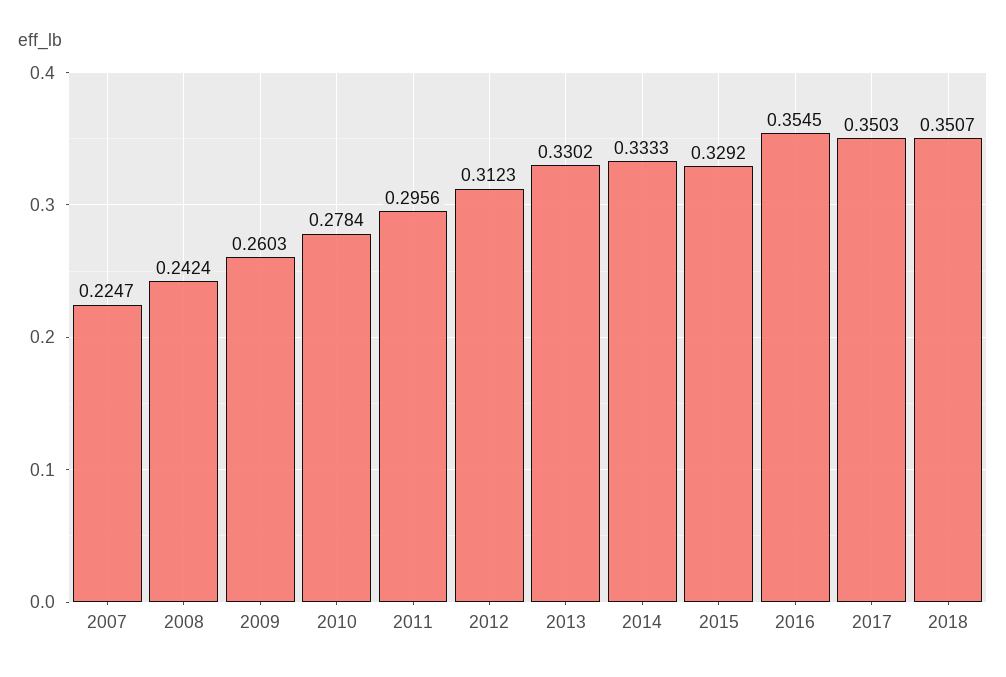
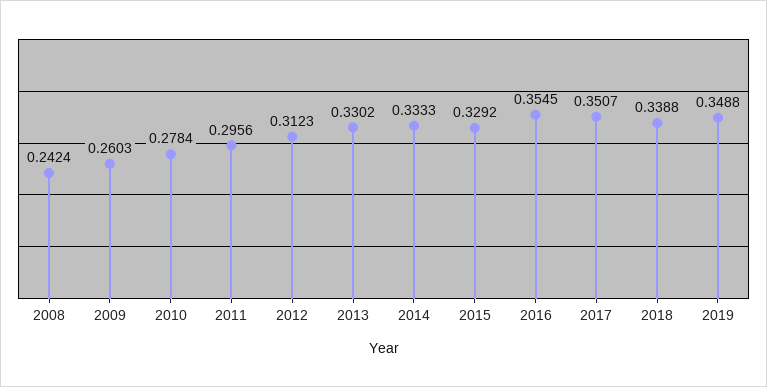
2007: 0.2247 -> none
2017: 0.3503 -> 0.3507
2018: 0.3507 -> 0.3388
2019: none -> 0.3488

